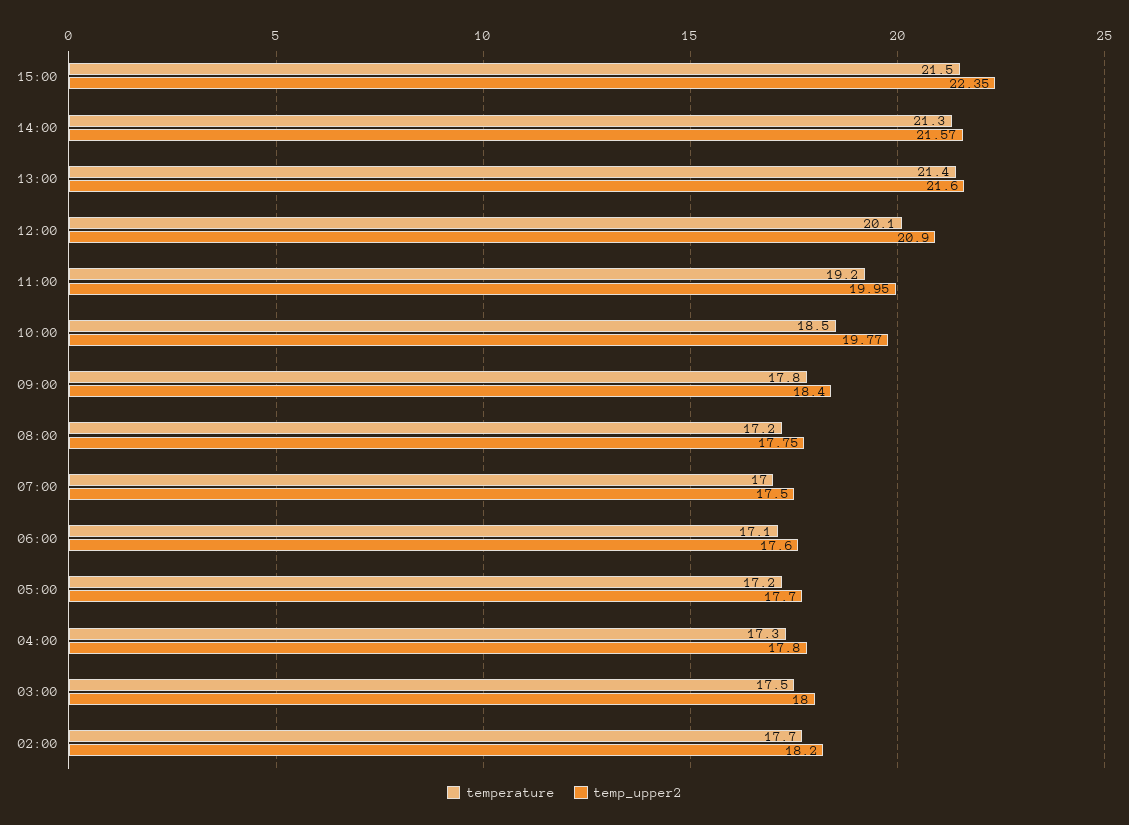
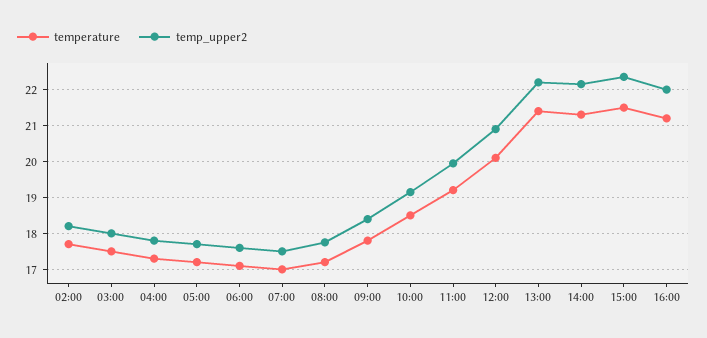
temp_upper2, 14:00: 21.57 -> 22.2
temp_upper2, 13:00: 21.6 -> 22.2
temp_upper2, 10:00: 19.77 -> 19.2
temperature, 16:00: none -> 21.2
temp_upper2, 16:00: none -> 22

